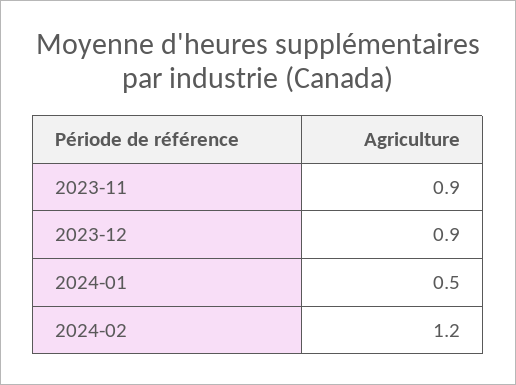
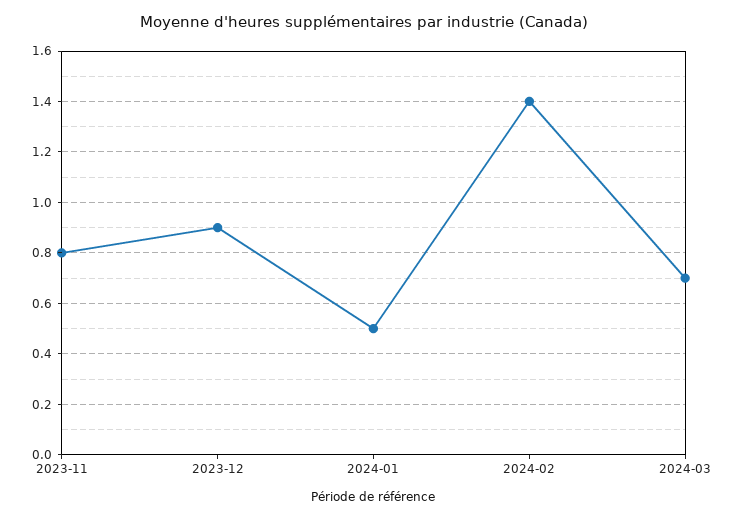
2023-11: 0.9 -> 0.8
2024-02: 1.2 -> 1.4
2024-03: none -> 0.7

